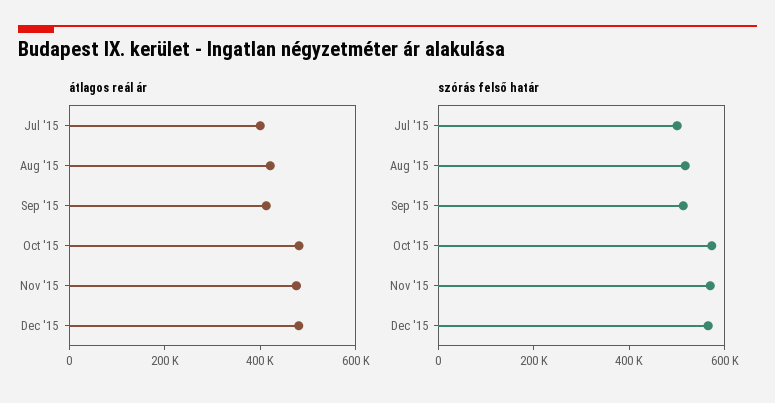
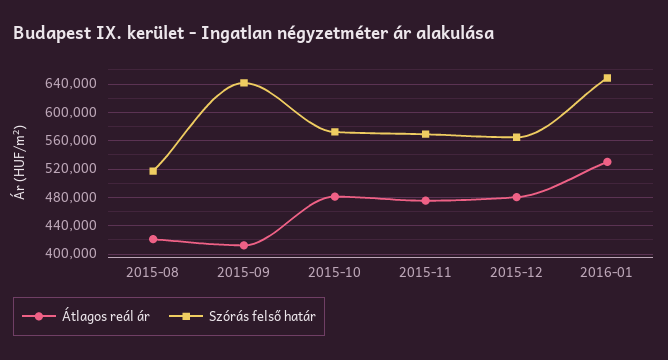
átlagos reál ár, Jul '15: 400000 -> none
szórás felső határ, Jul '15: 500000 -> none
szórás felső határ, Sep '15: 500000 -> 640000
átlagos reál ár, 2016-01: none -> 530000
szórás felső határ, 2016-01: none -> 650000

